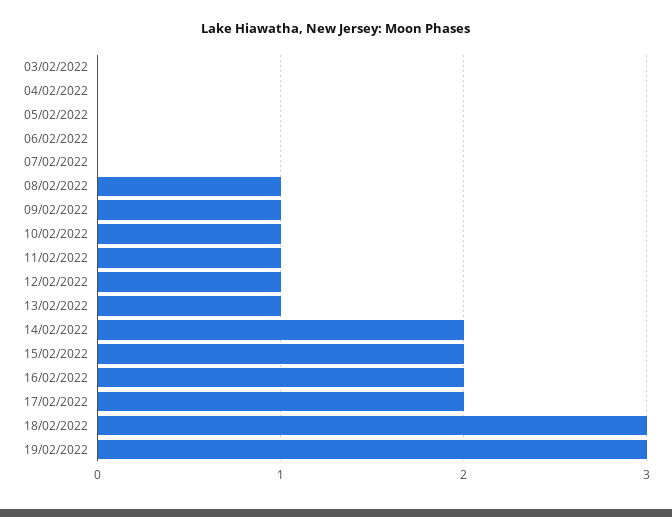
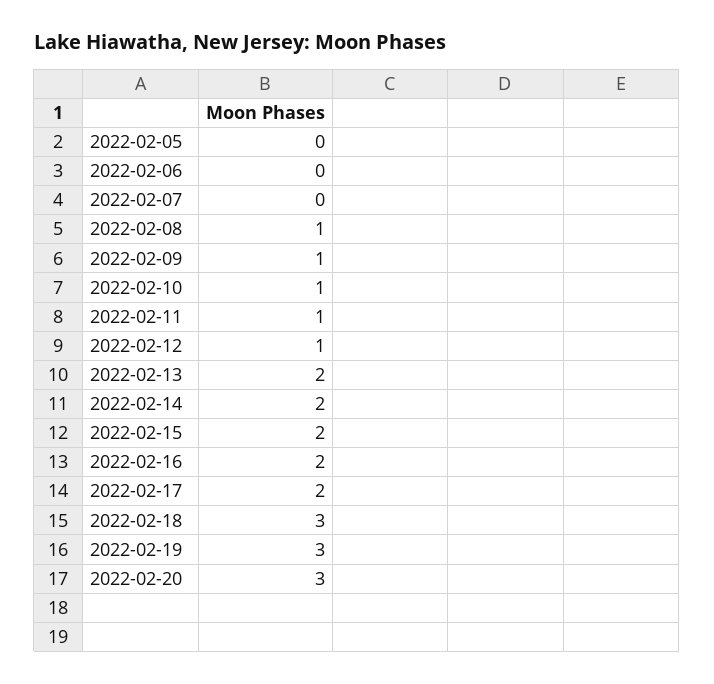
03/02/2022: 0 -> none
04/02/2022: 0 -> none
13/02/2022: 1 -> 2
2022-02-20: none -> 3

